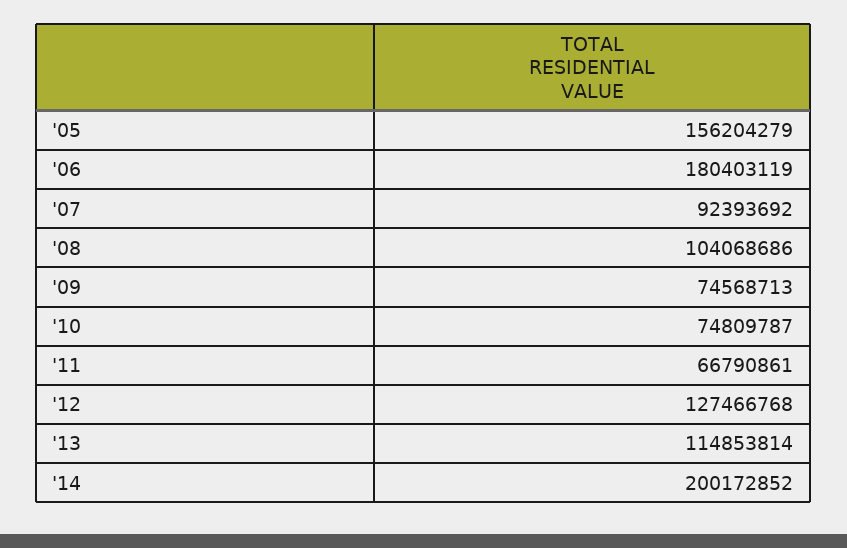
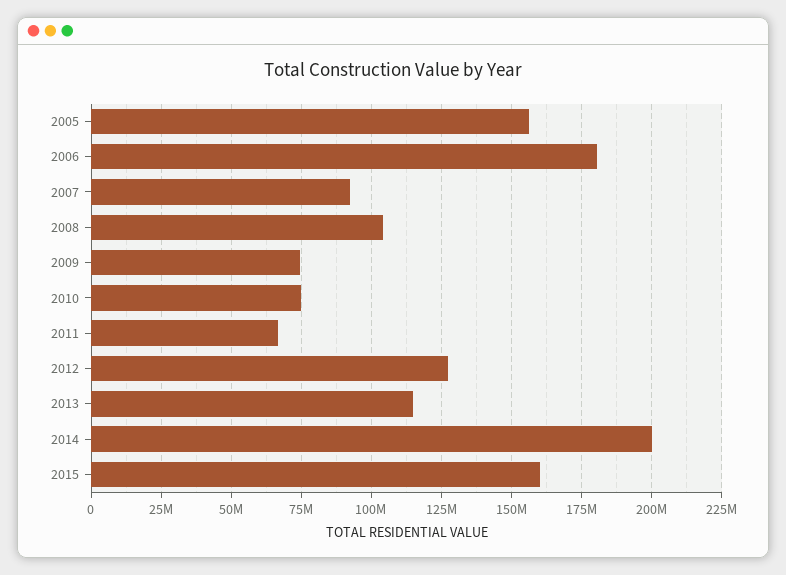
2015: none -> 160000000

